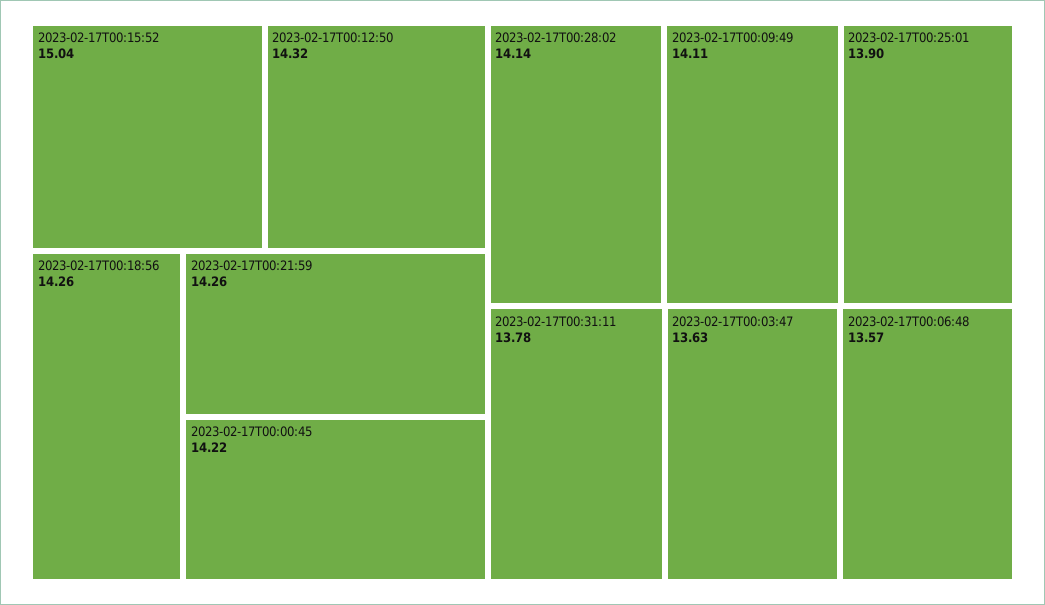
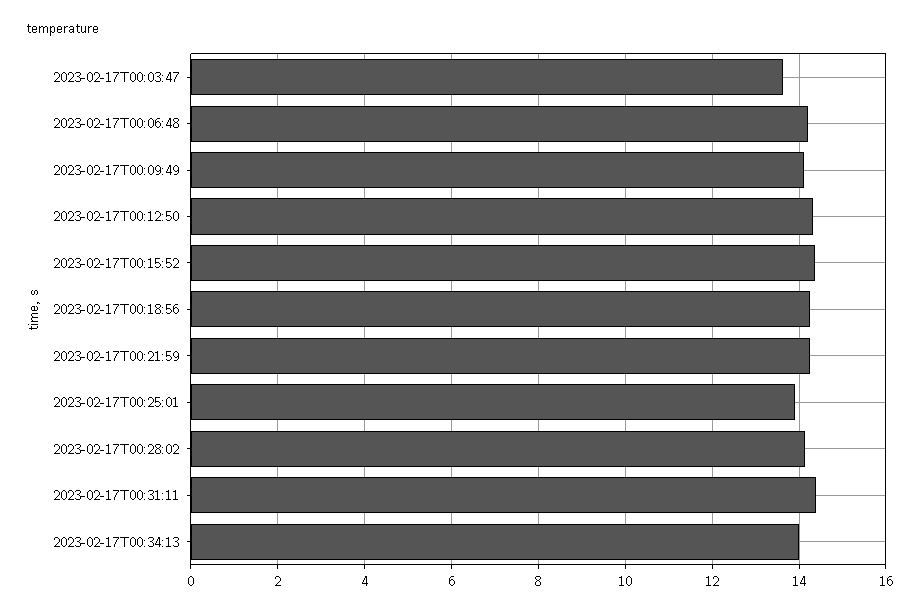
2023-02-17T00:15:52: 15.04 -> 14.4
2023-02-17T00:00:45: 14.22 -> none
2023-02-17T00:31:11: 13.78 -> 14.4
2023-02-17T00:06:48: 13.57 -> 14.2
2023-02-17T00:34:13: none -> 14

